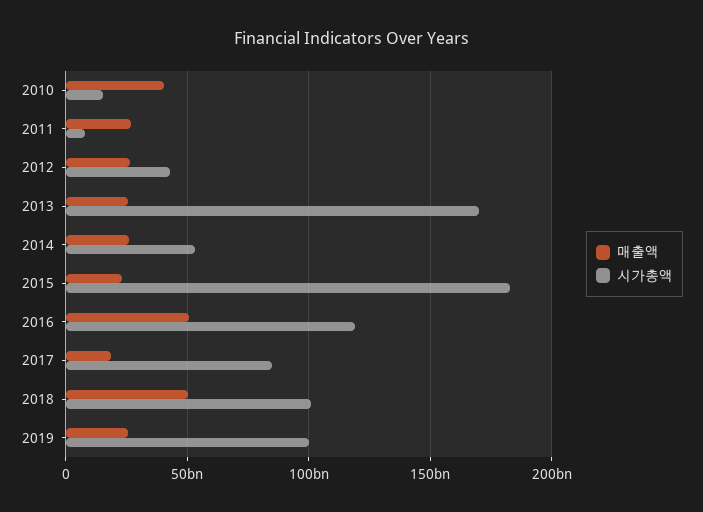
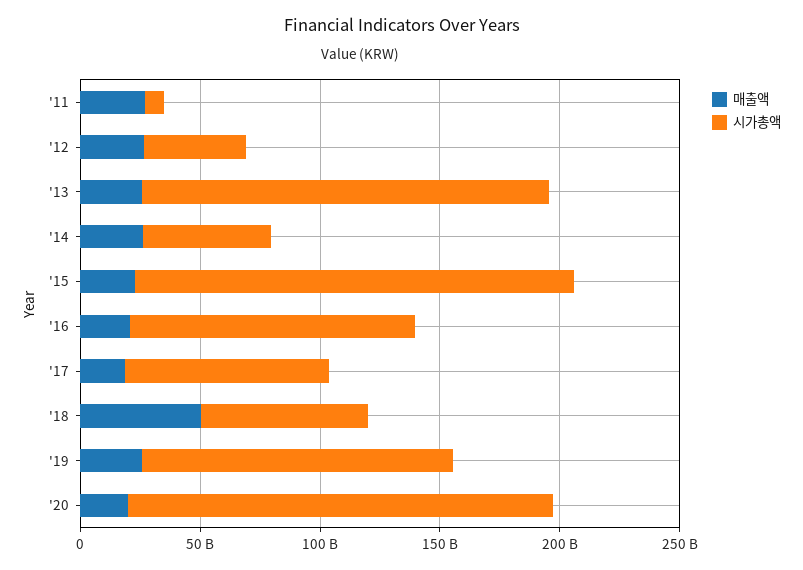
매출액, 2010: 40000000000 -> none
시가총액, 2010: 15000000000 -> none
매출액, 2016: 50000000000 -> 20000000000
시가총액, 2018: 100000000000 -> 70000000000
시가총액, 2019: 100000000000 -> 130000000000
매출액, '20: none -> 20000000000
시가총액, '20: none -> 180000000000

